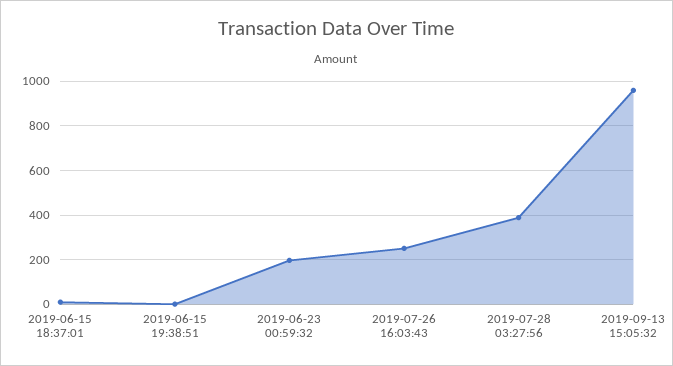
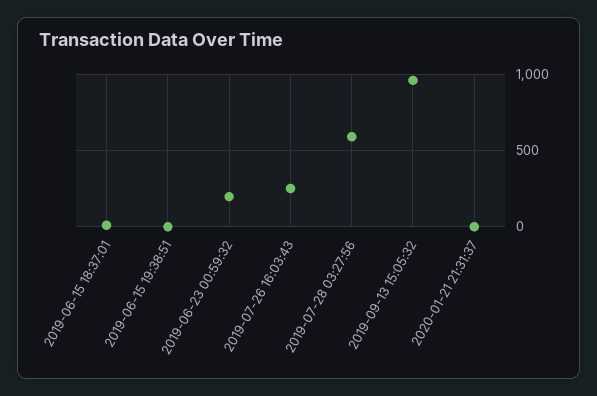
2019-07-28 03:27:56: 400 -> 600
2020-01-21 21:31:37: none -> 0

